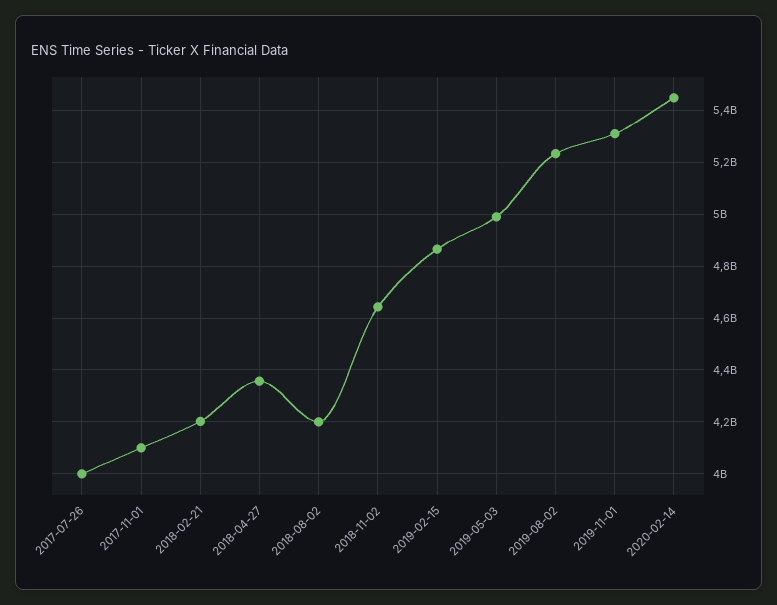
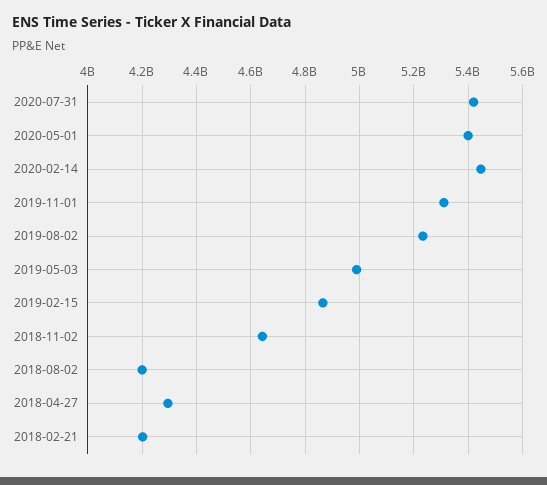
2017-07-26: 4000000000 -> none
2017-11-01: 4100000000 -> none
2018-04-27: 4350000000 -> 4300000000
2020-07-31: none -> 5425000000
2020-05-01: none -> 5400000000

